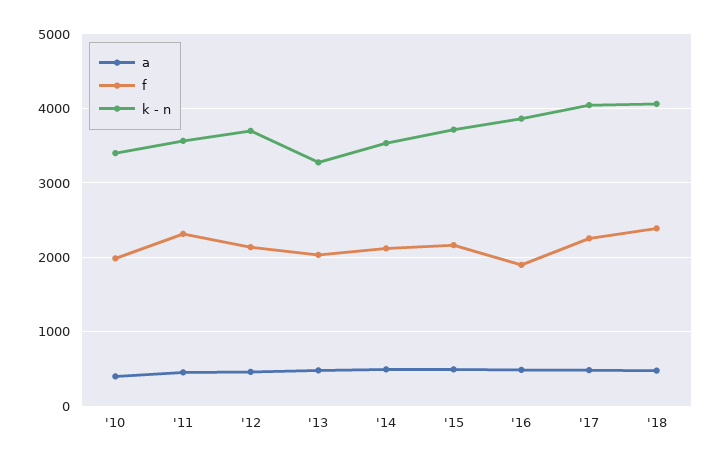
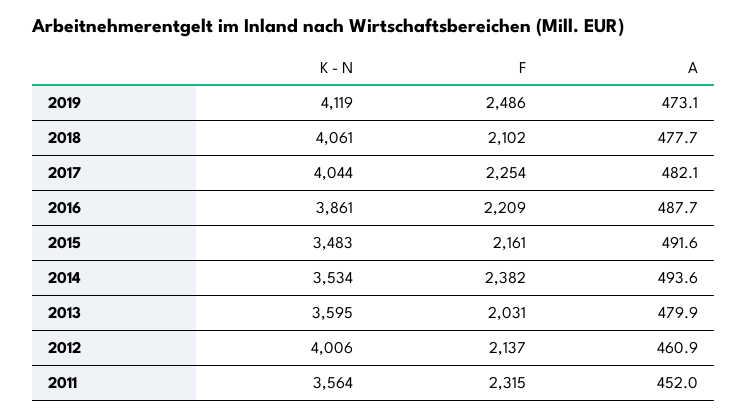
a, '10: 400 -> none
f, '10: 2000 -> none
k - n, '10: 3400 -> none
k - n, '12: 3700 -> 4006
k - n, '13: 3300 -> 3595
f, '14: 2100 -> 2382
k - n, '15: 3700 -> 3483
f, '16: 1900 -> 2209
f, '18: 2400 -> 2102
k - n, 2019: none -> 4119
f, 2019: none -> 2486
a, 2019: none -> 473.1

